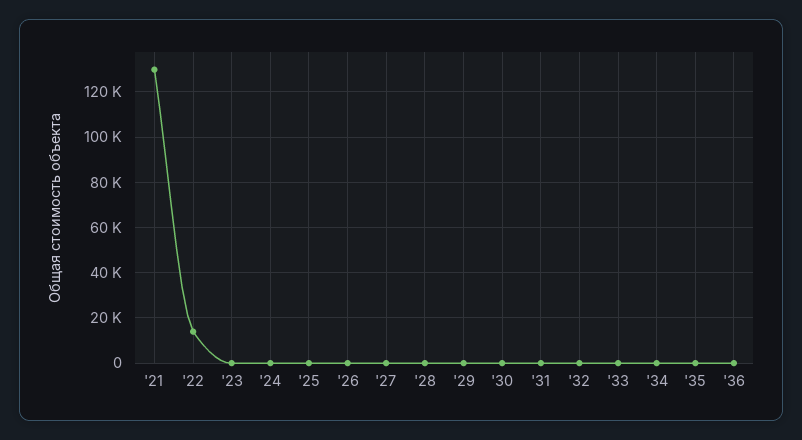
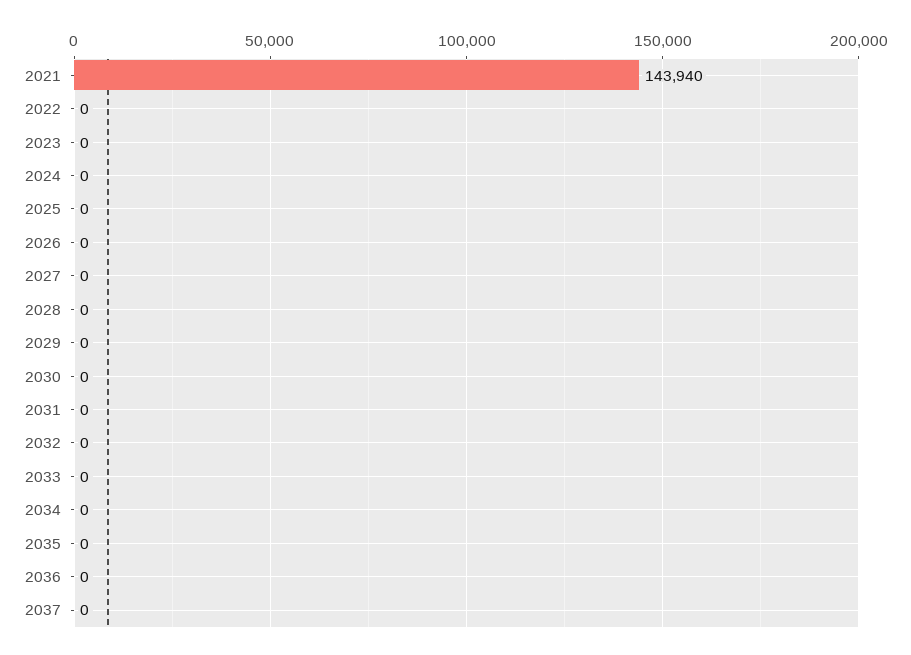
'21: 130000 -> 143940
'22: 15000 -> 0
2037: none -> 0

